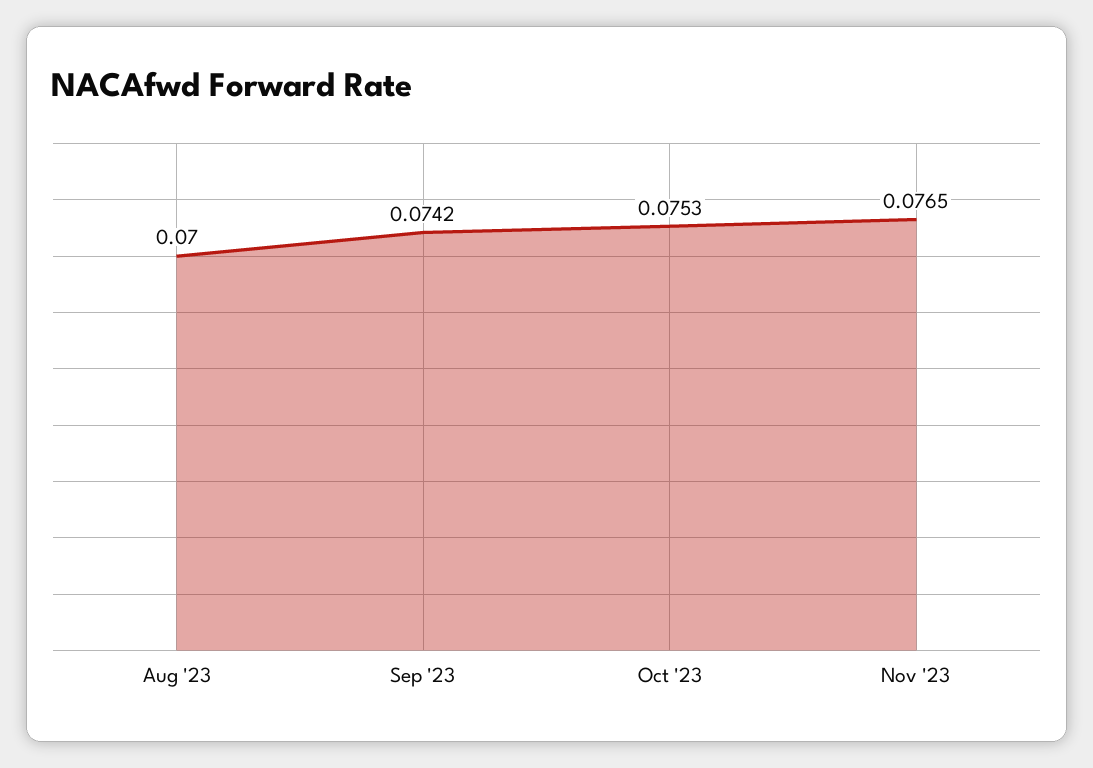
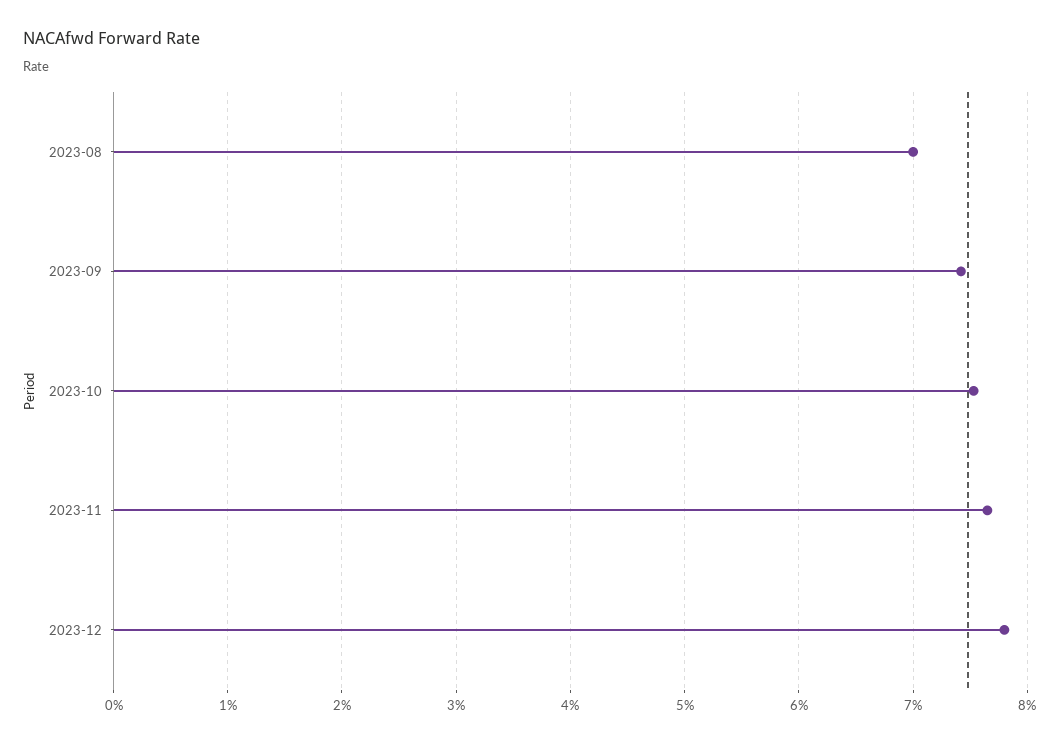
2023-12: none -> 0.078

